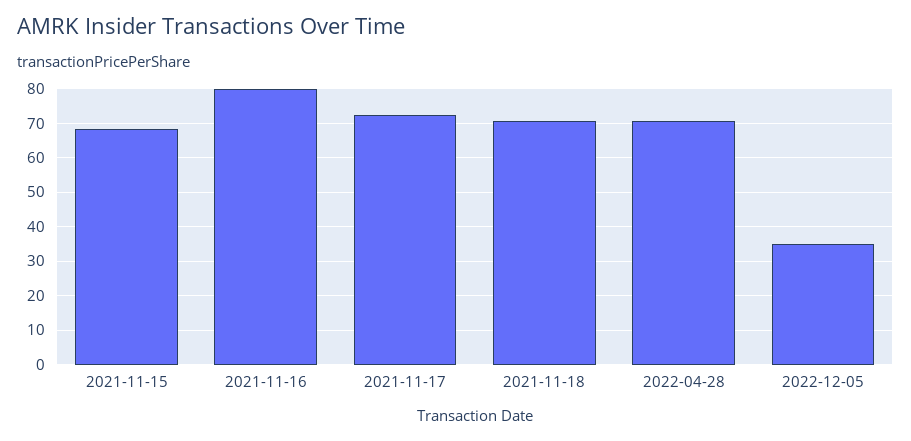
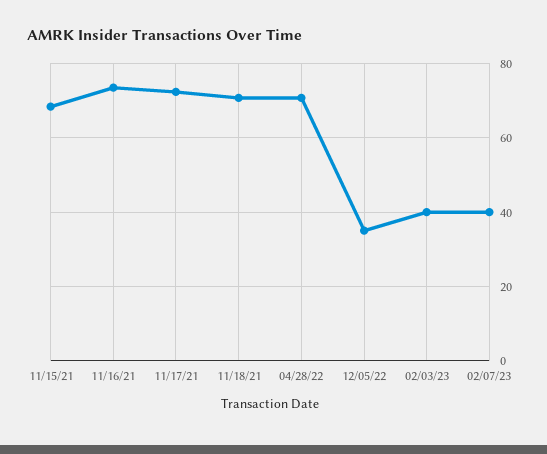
2021-11-16: 80 -> 74
02/03/23: none -> 40
02/07/23: none -> 40

